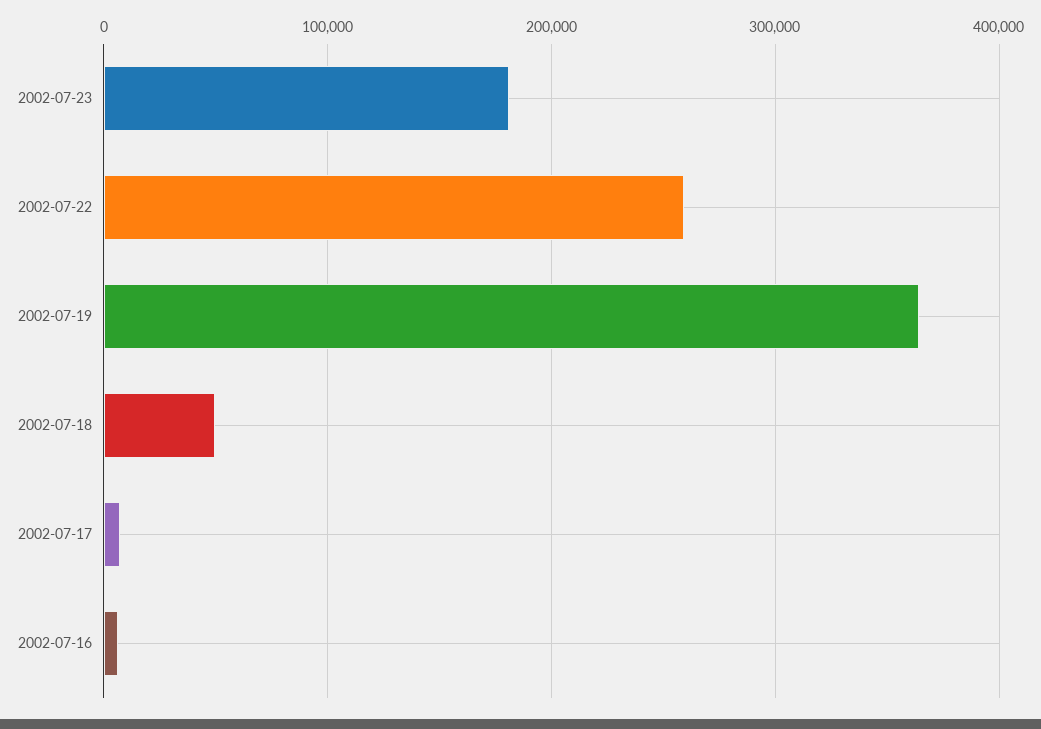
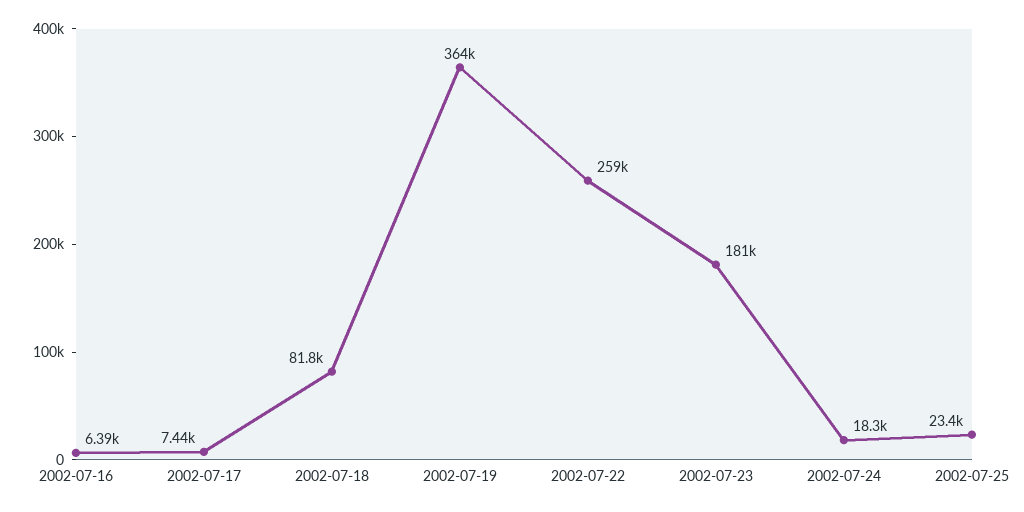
2002-07-18: 50000 -> 81800
2002-07-24: none -> 18300
2002-07-25: none -> 23400

